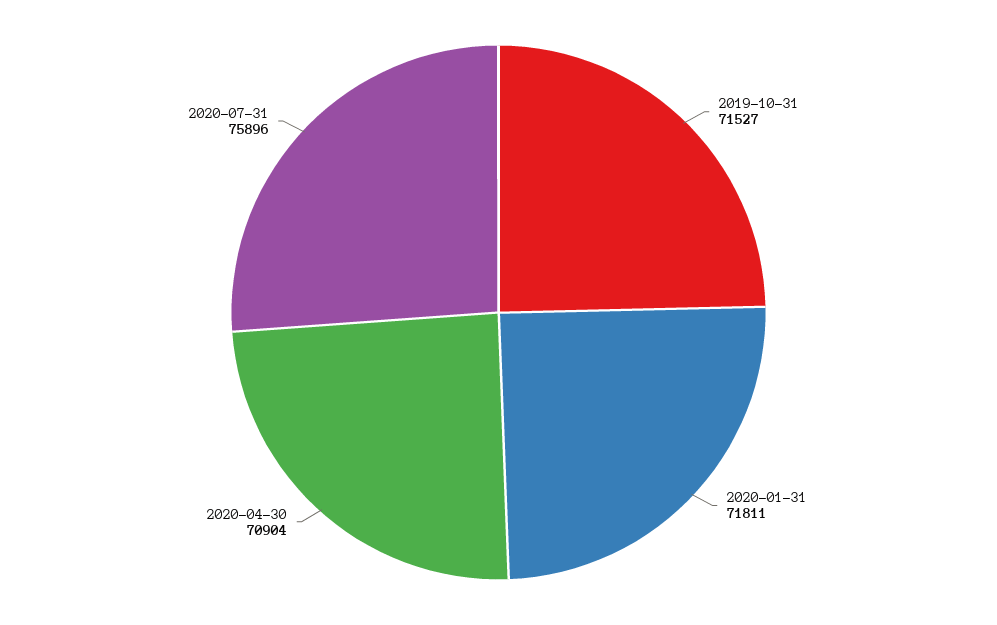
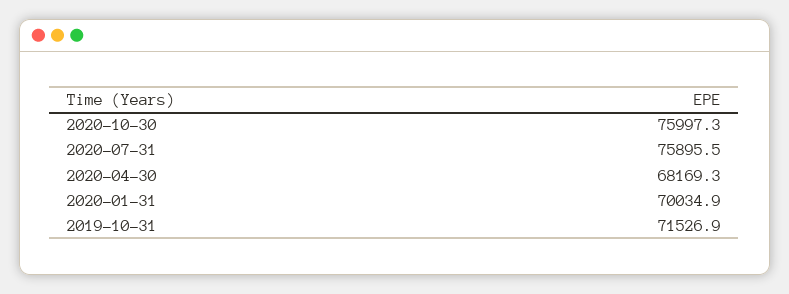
2020-01-31: 71811 -> 70034.9
2020-04-30: 70904 -> 68169.3
2020-10-30: none -> 75997.3

